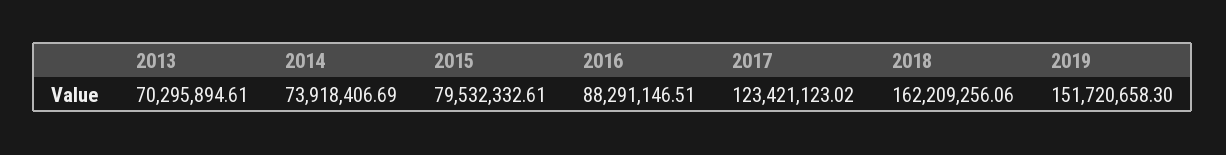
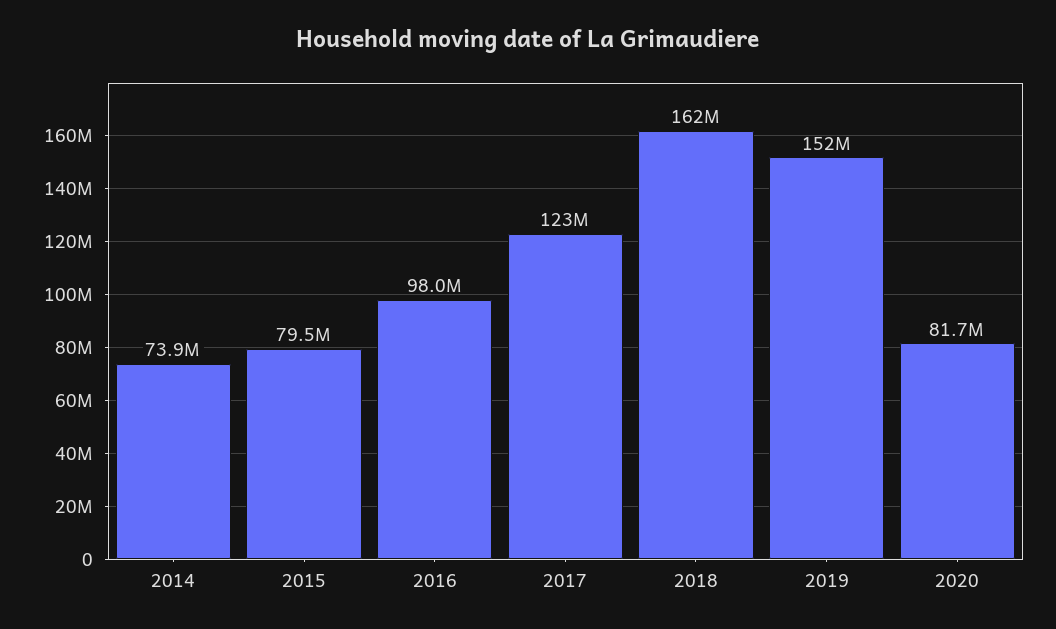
2013: 70295894.61 -> none
2016: 88291146.51 -> 98000000
2020: none -> 81700000

